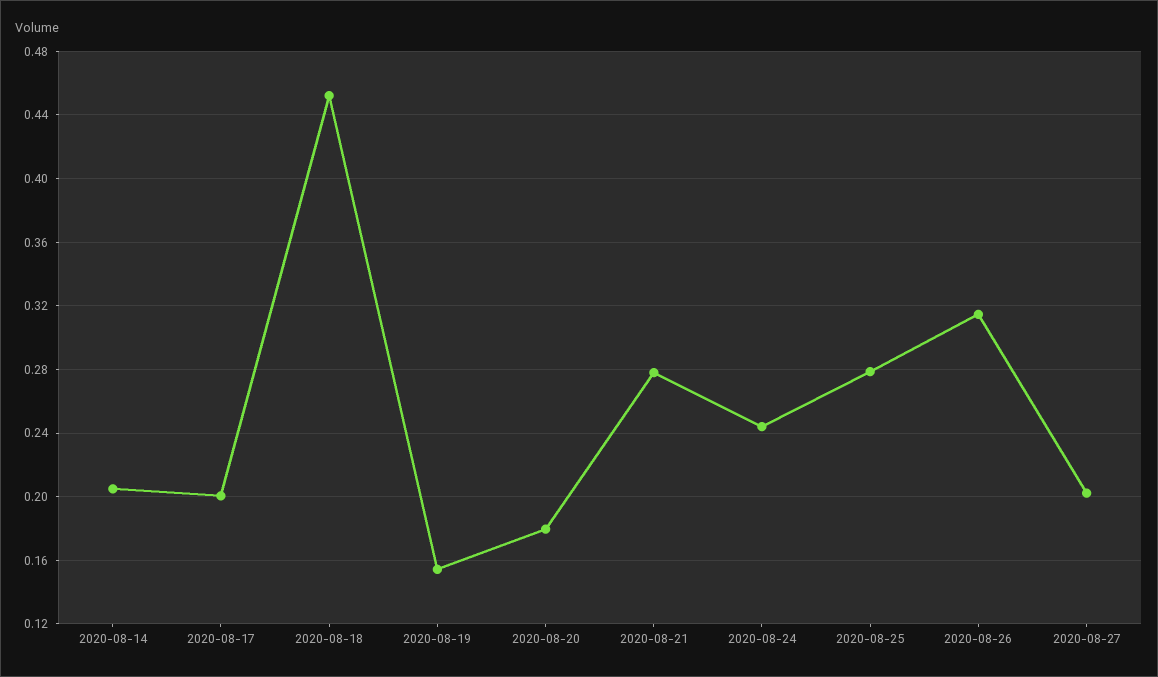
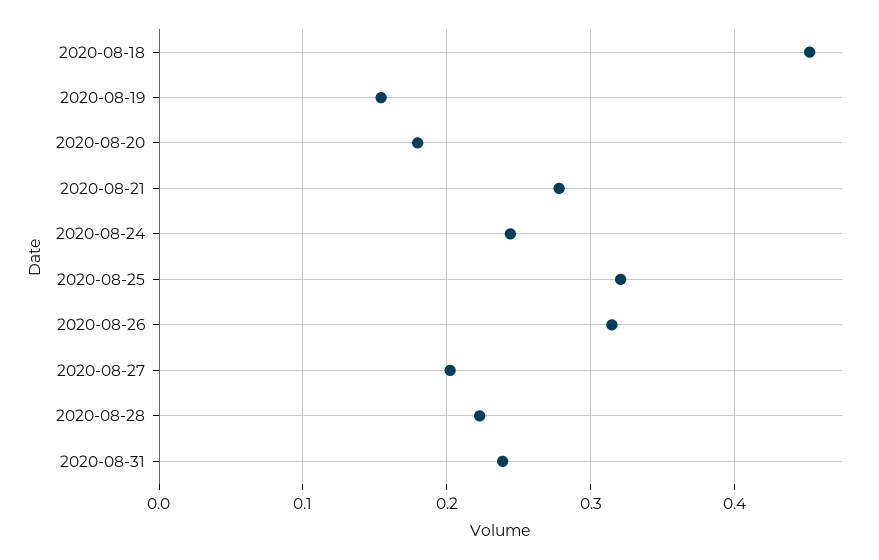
2020-08-14: 0.205 -> none
2020-08-17: 0.2 -> none
2020-08-25: 0.28 -> 0.32
2020-08-28: none -> 0.22
2020-08-31: none -> 0.24

